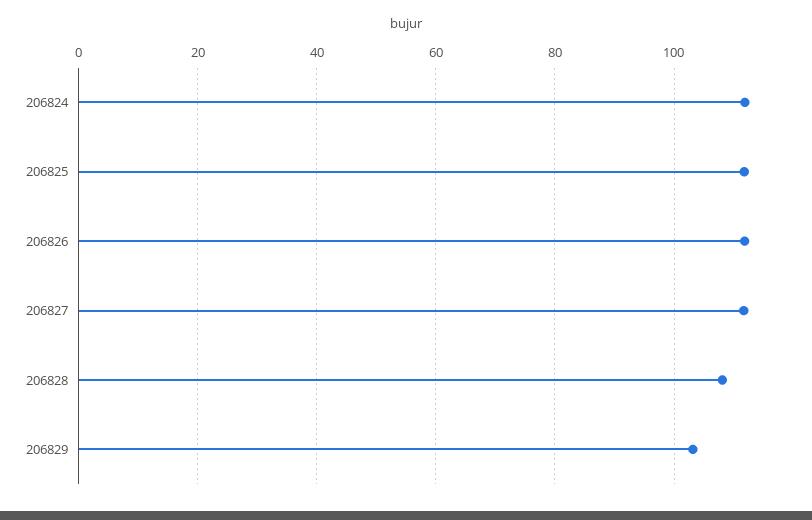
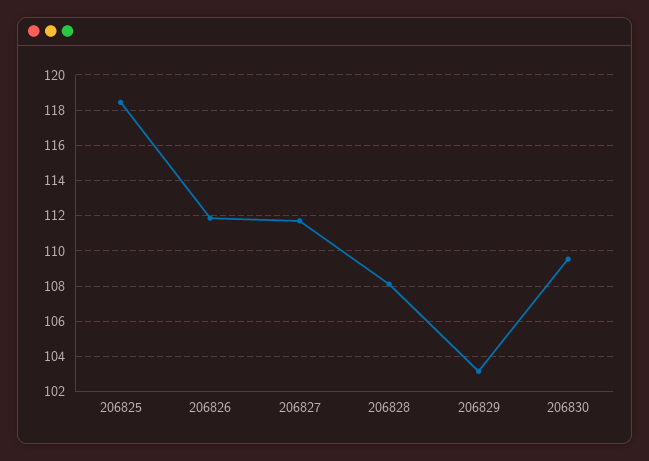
206824: 112 -> none
206825: 112 -> 118.5
206830: none -> 109.5

